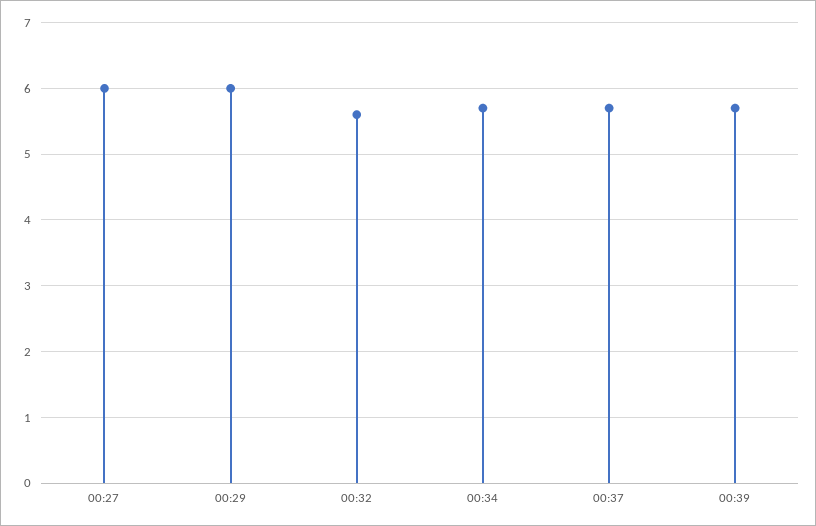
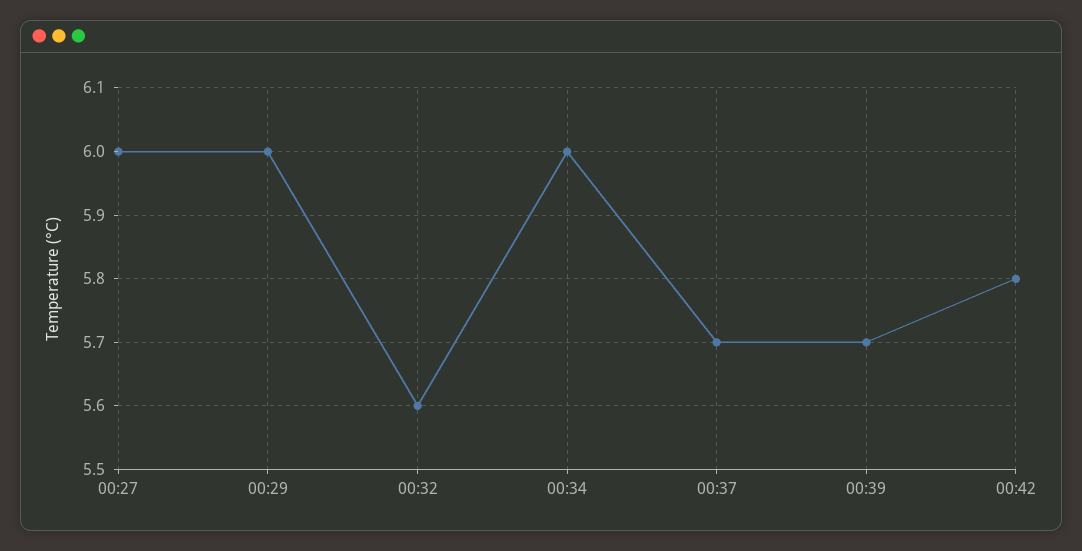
00:34: 5.7 -> 6
00:42: none -> 5.8

